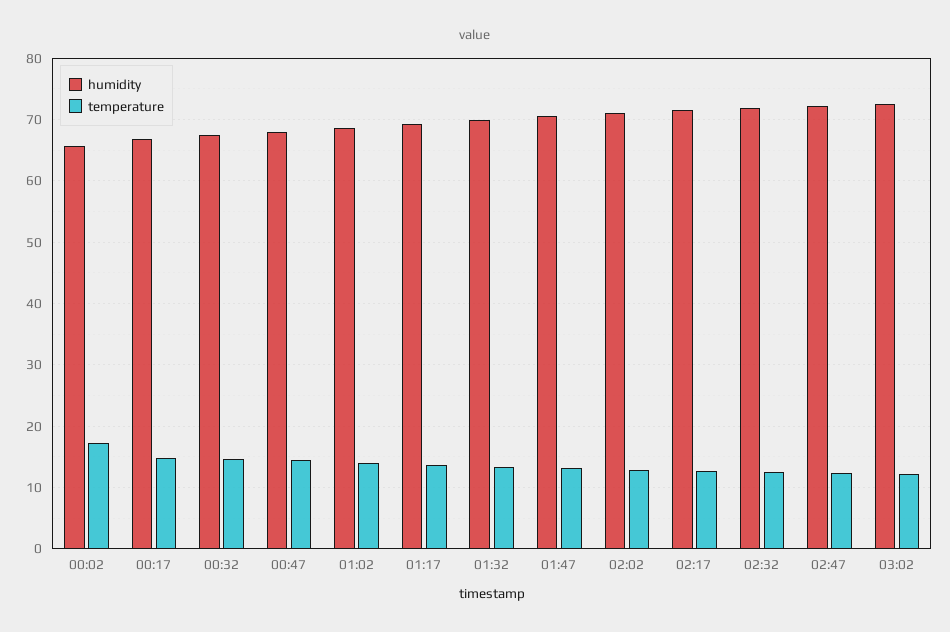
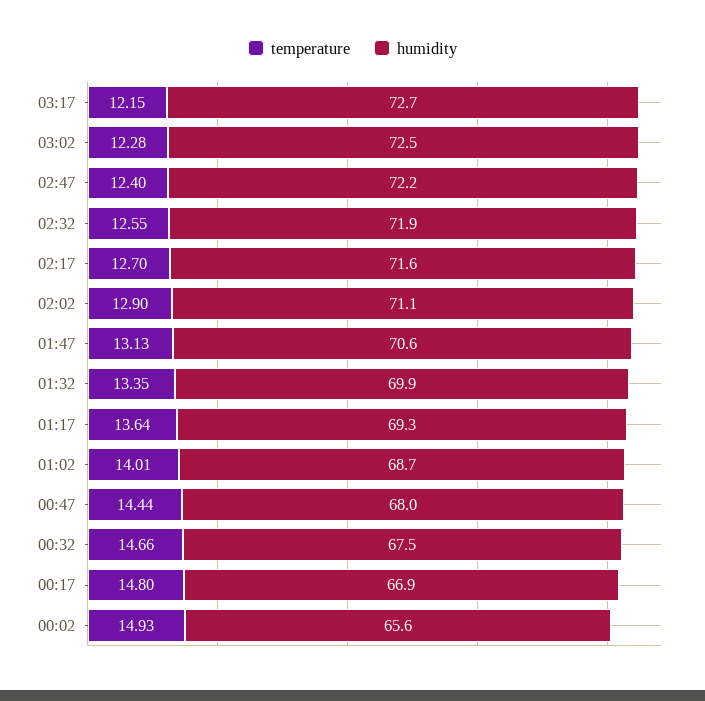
temperature, 00:02: 17 -> 14.93
temperature, 03:17: none -> 12.15
humidity, 03:17: none -> 72.7

